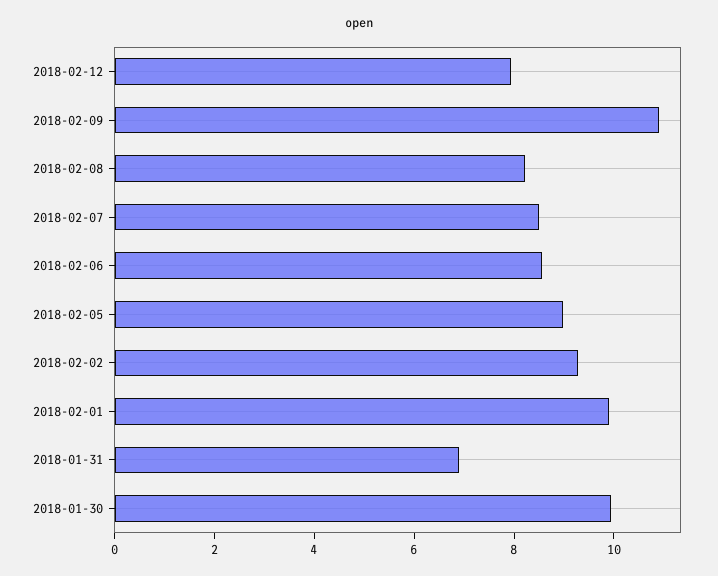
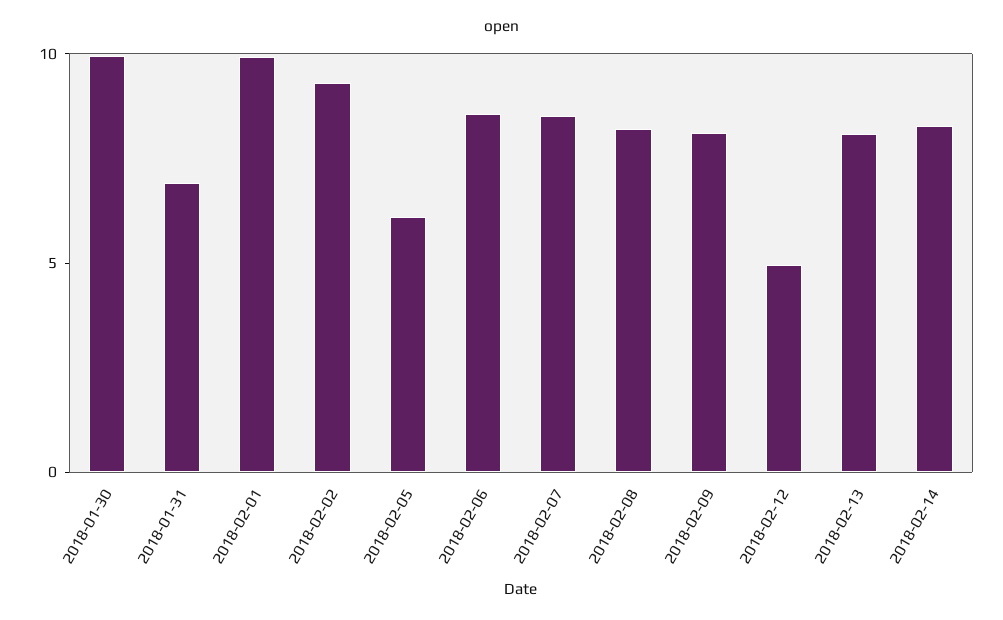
2018-02-12: 8 -> 5
2018-02-09: 11 -> 8
2018-02-05: 9 -> 6
2018-02-13: none -> 8
2018-02-14: none -> 8

